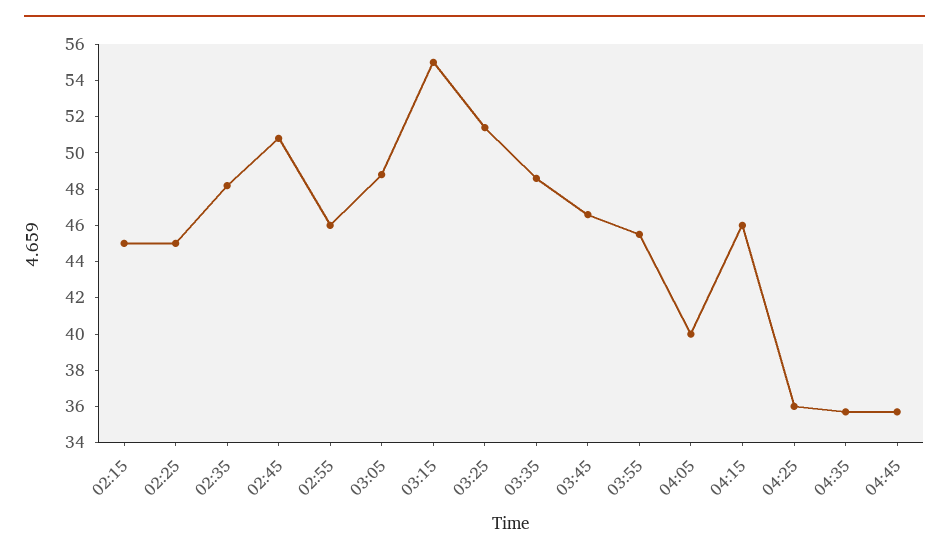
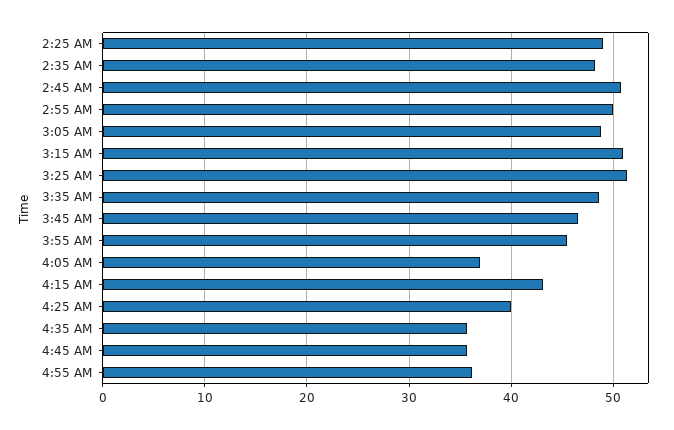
02:15: 45 -> none
02:25: 45 -> 49
02:55: 46 -> 50
03:15: 55 -> 51
04:05: 40 -> 37
04:15: 46 -> 43
04:25: 36 -> 40
4:55 AM: none -> 36

